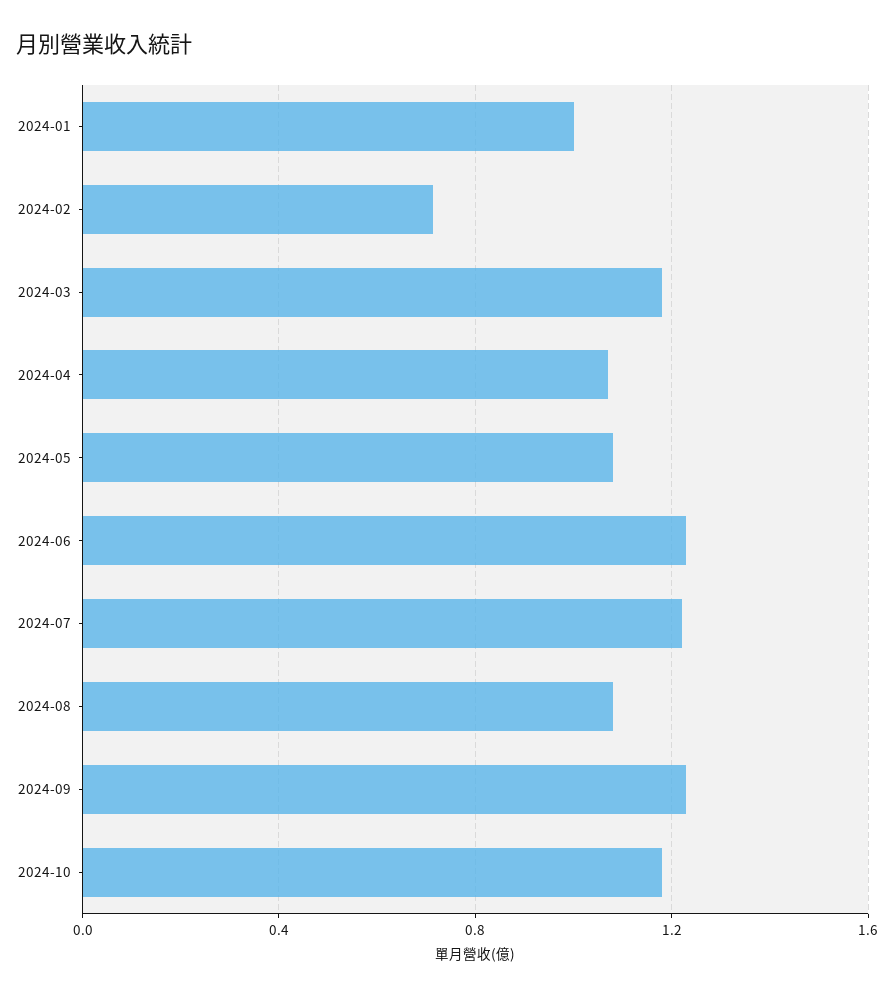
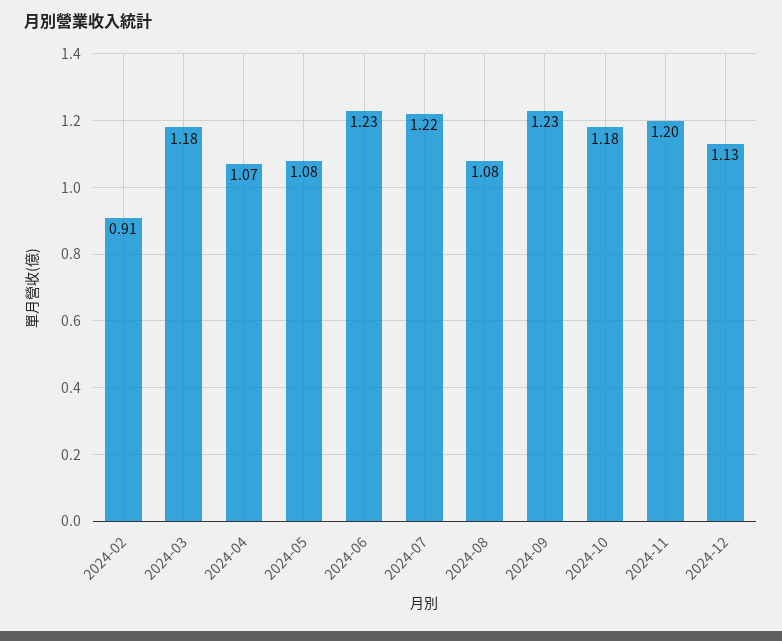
2024-01: 1 -> none
2024-02: 0.7 -> 0.91
2024-11: none -> 1.2
2024-12: none -> 1.13

